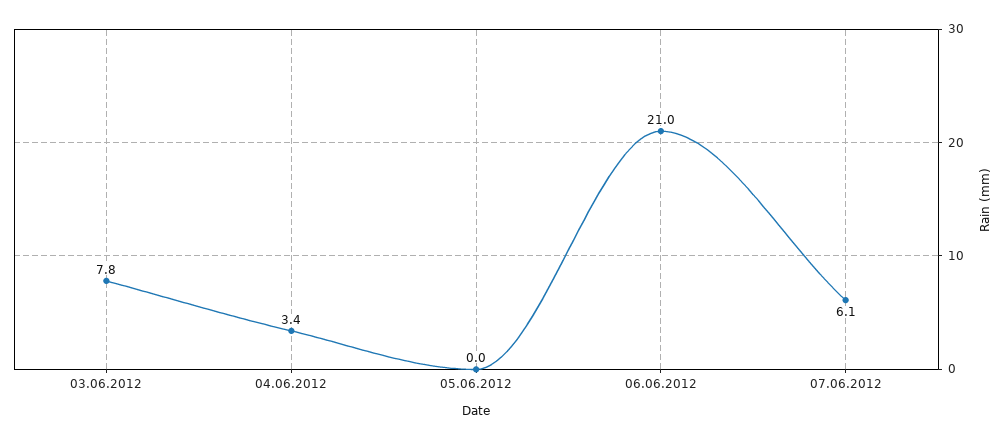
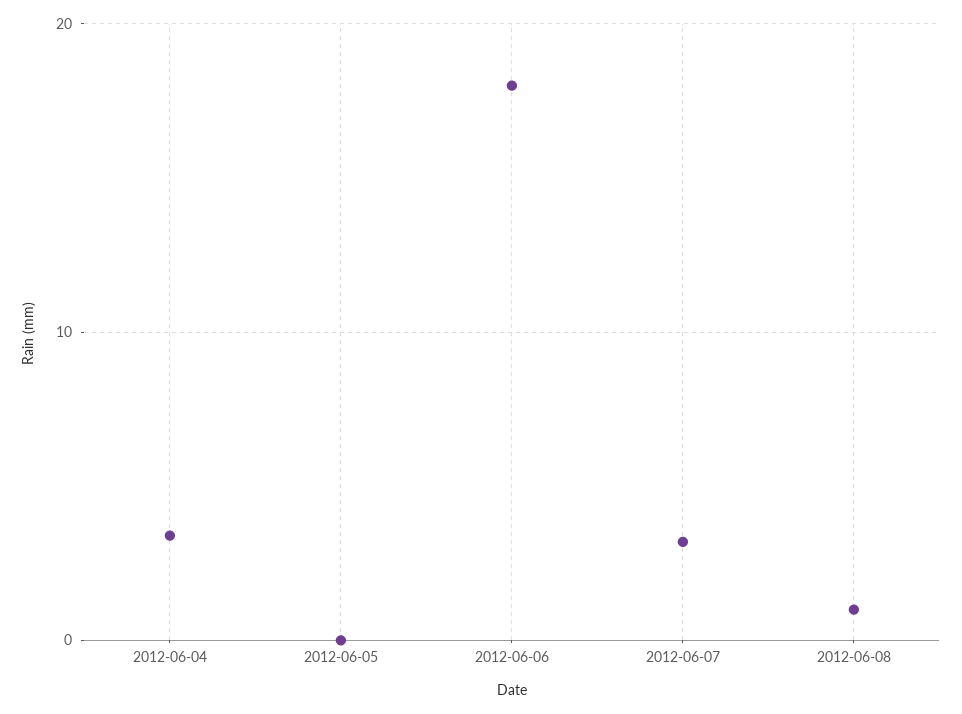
03.06.2012: 7.8 -> none
06.06.2012: 21 -> 18
07.06.2012: 6.1 -> 3
2012-06-08: none -> 1

